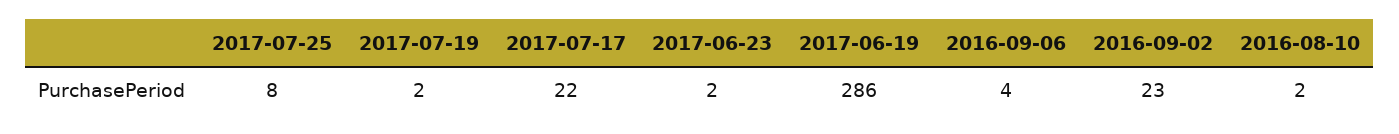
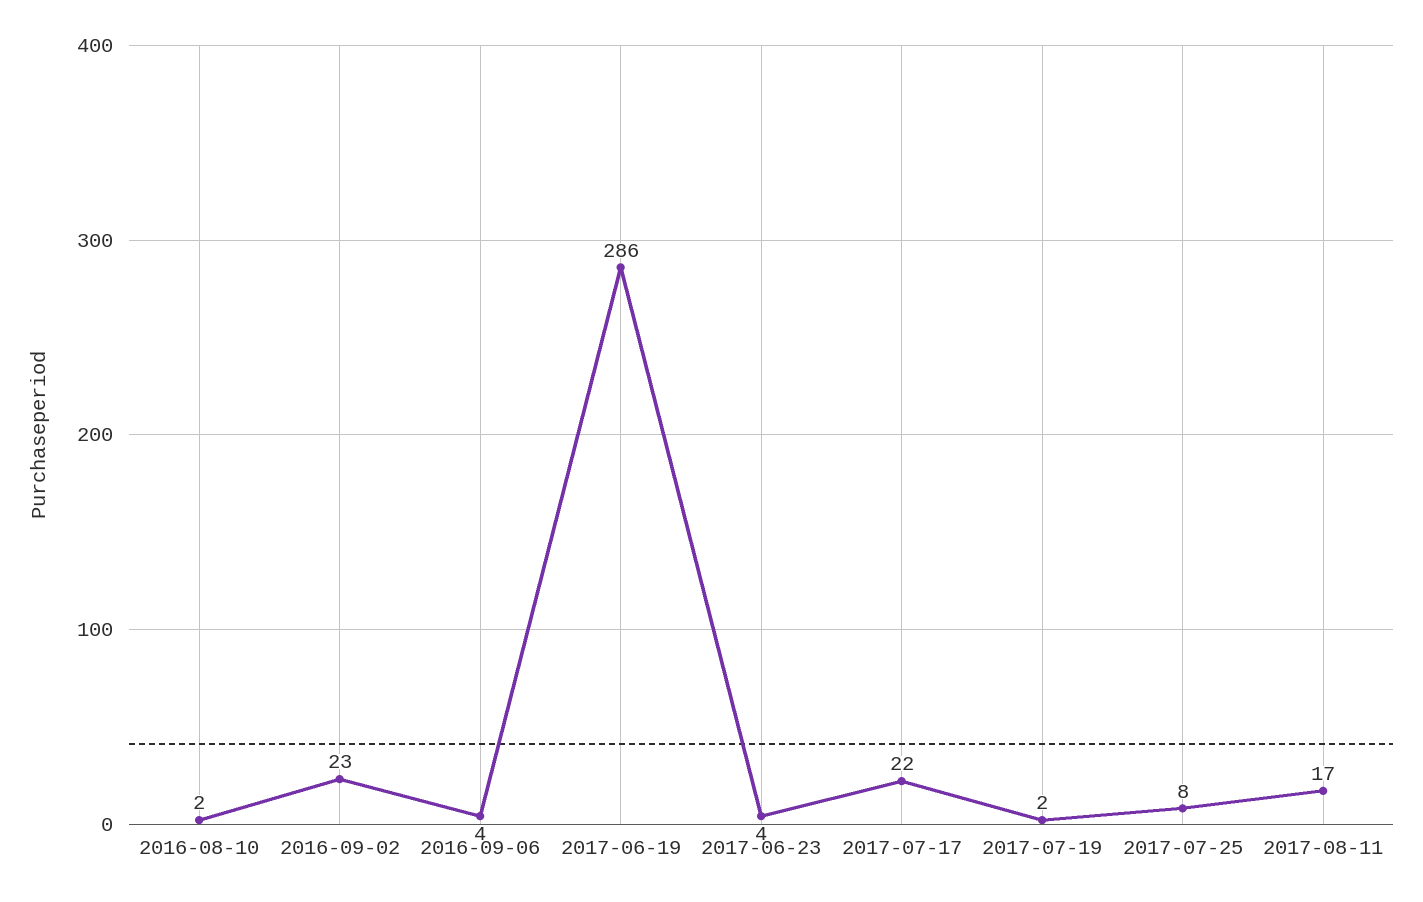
2017-06-23: 2 -> 4
2017-08-11: none -> 17

